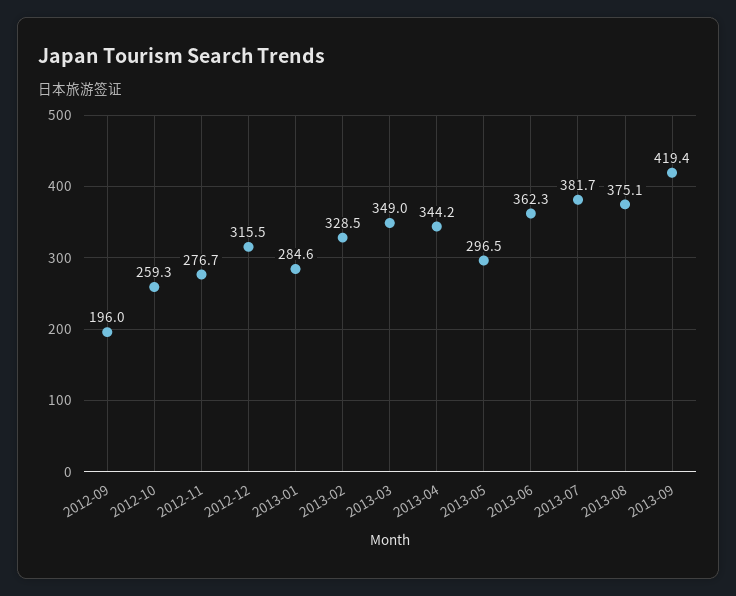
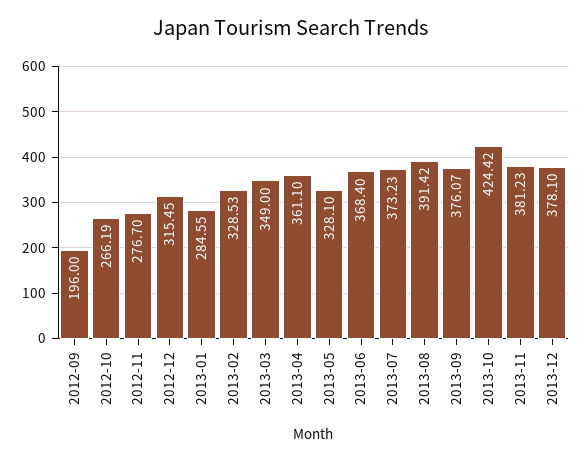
2012-10: 259.3 -> 266.19
2013-04: 344.2 -> 361.1
2013-05: 296.5 -> 328.1
2013-06: 362.3 -> 368.4
2013-07: 381.7 -> 373.23
2013-08: 375.1 -> 391.42
2013-09: 419.4 -> 376.07
2013-10: none -> 424.42
2013-11: none -> 381.23
2013-12: none -> 378.1

